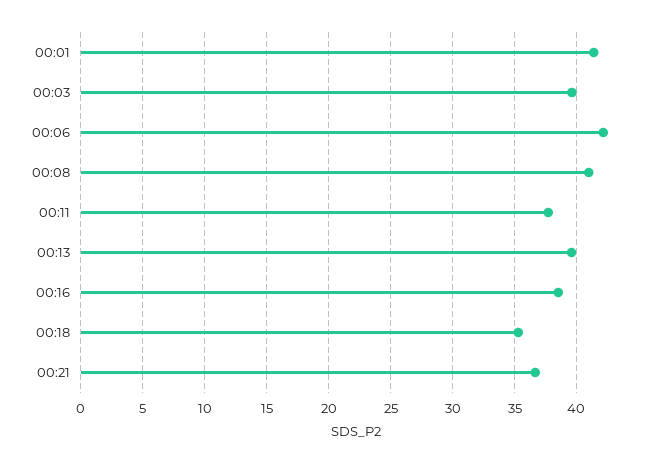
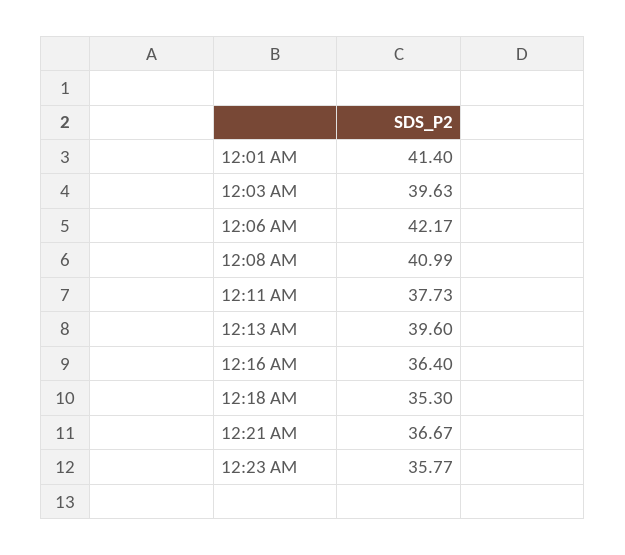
00:16: 38.5 -> 36.4
12:23 AM: none -> 35.77

